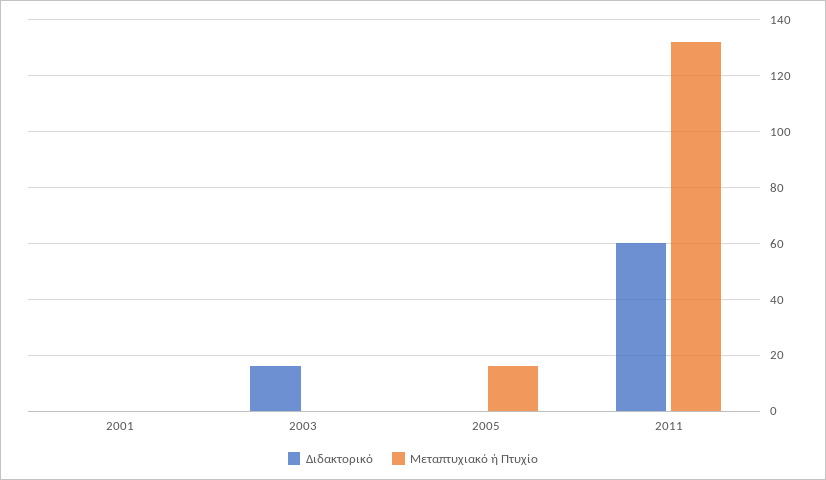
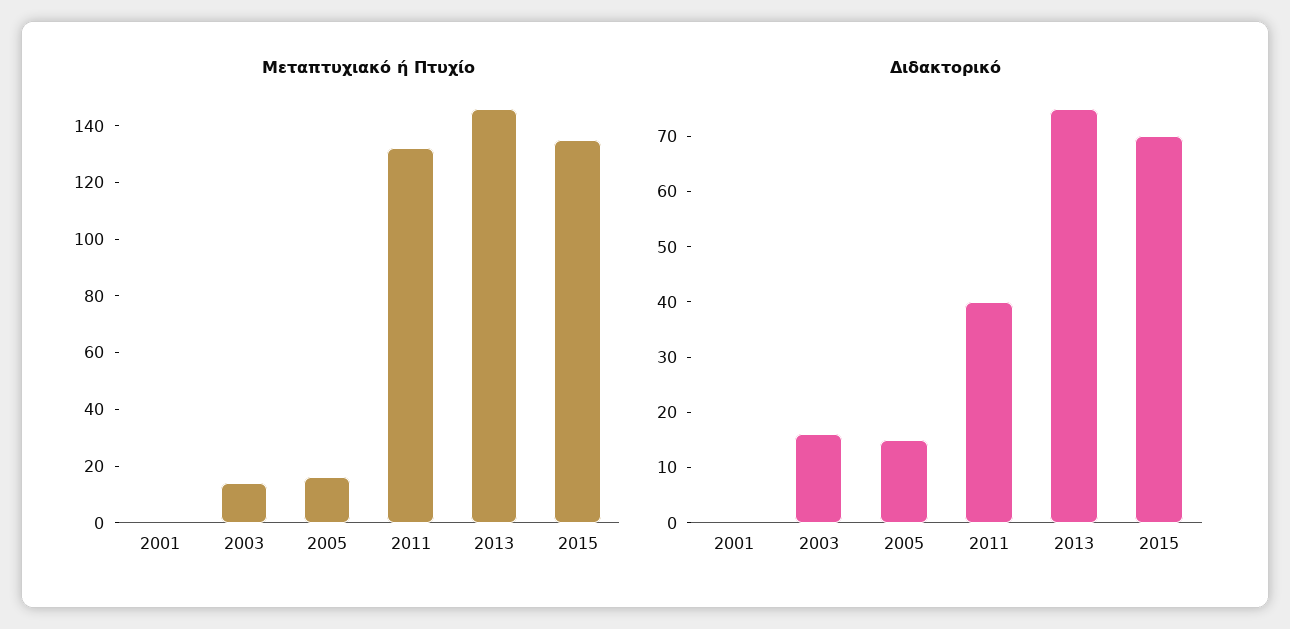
Μεταπτυχιακό ή Πτυχίο, 2003: 0 -> 15
Διδακτορικό, 2005: 0 -> 15
Διδακτορικό, 2011: 60 -> 40
Μεταπτυχιακό ή Πτυχίο, 2013: none -> 145
Μεταπτυχιακό ή Πτυχίο, 2015: none -> 135
Διδακτορικό, 2013: none -> 75
Διδακτορικό, 2015: none -> 70

